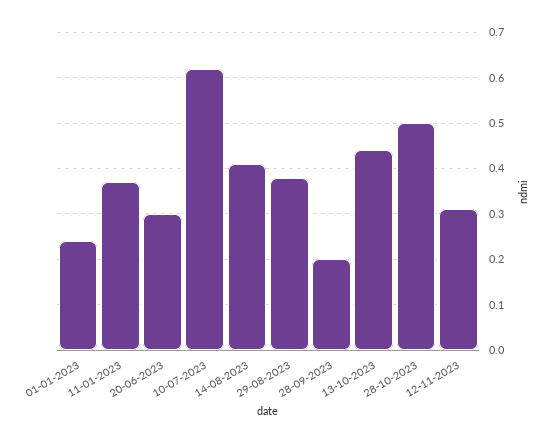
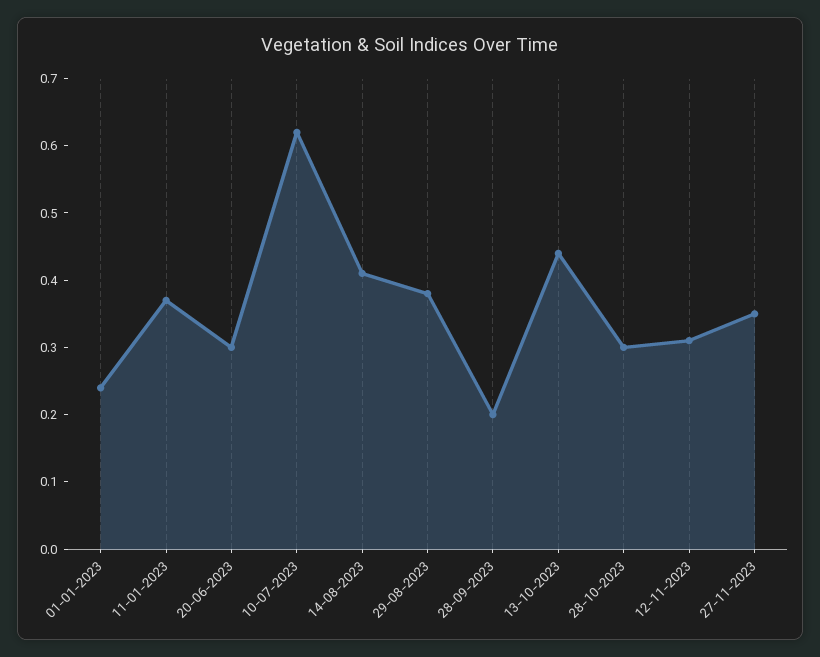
28-10-2023: 0.5 -> 0.3
27-11-2023: none -> 0.35

